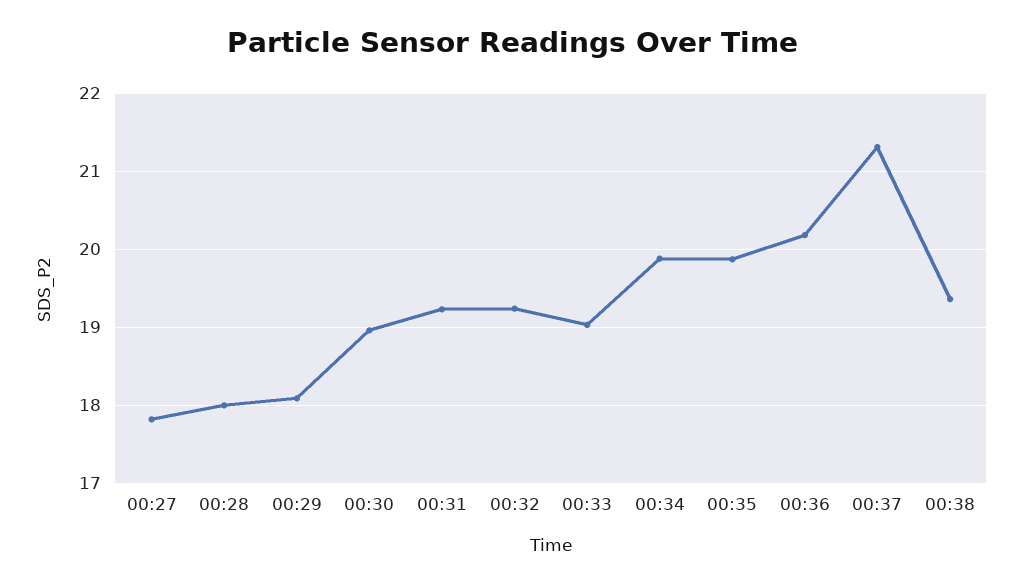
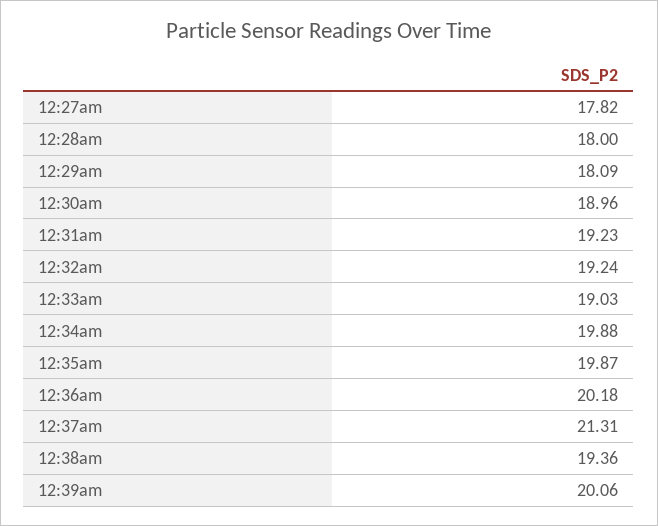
12:39am: none -> 20.06

